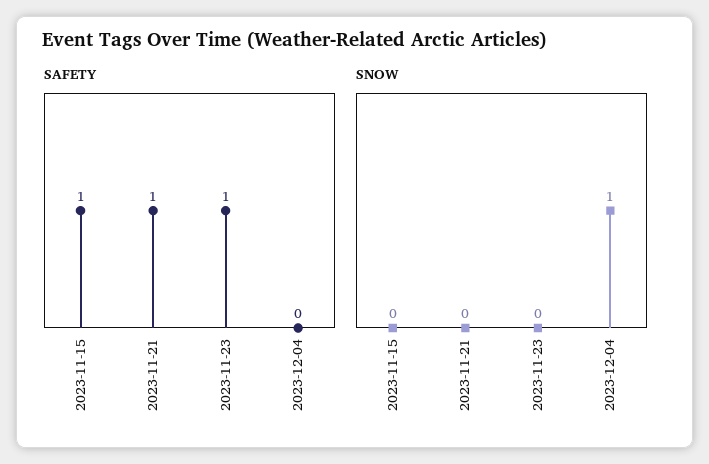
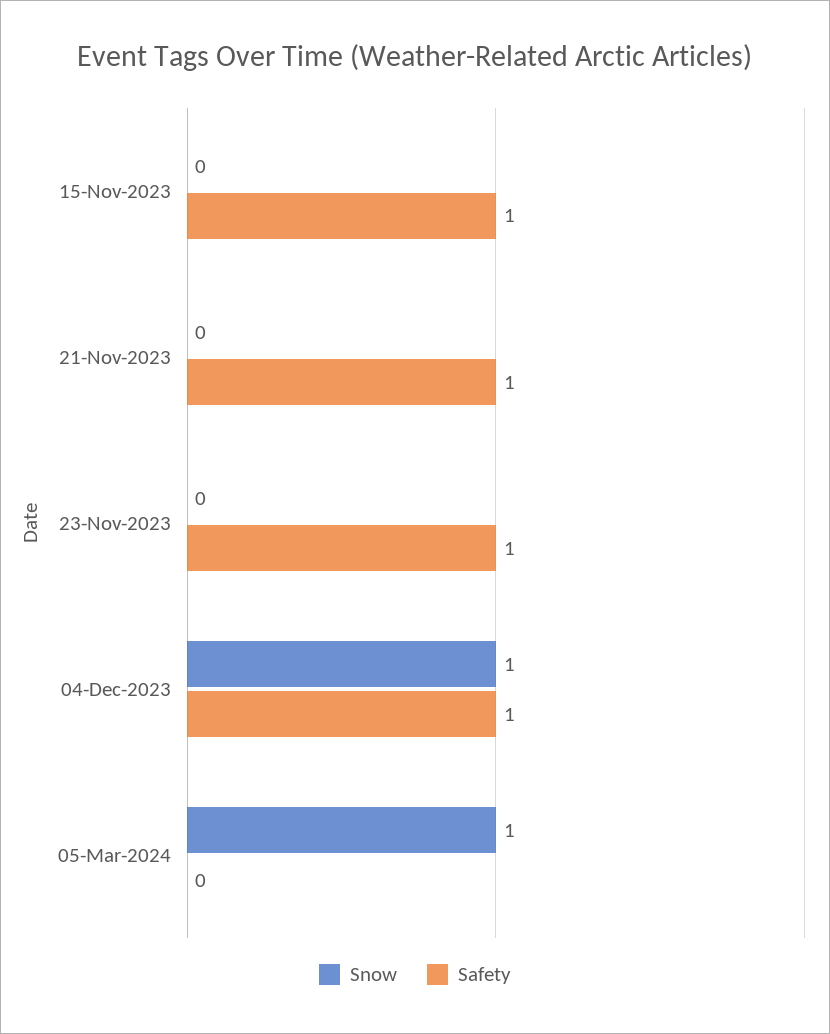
SAFETY, 2023-12-04: 0 -> 1
SNOW, 05-Mar-2024: none -> 1
SAFETY, 05-Mar-2024: none -> 0

